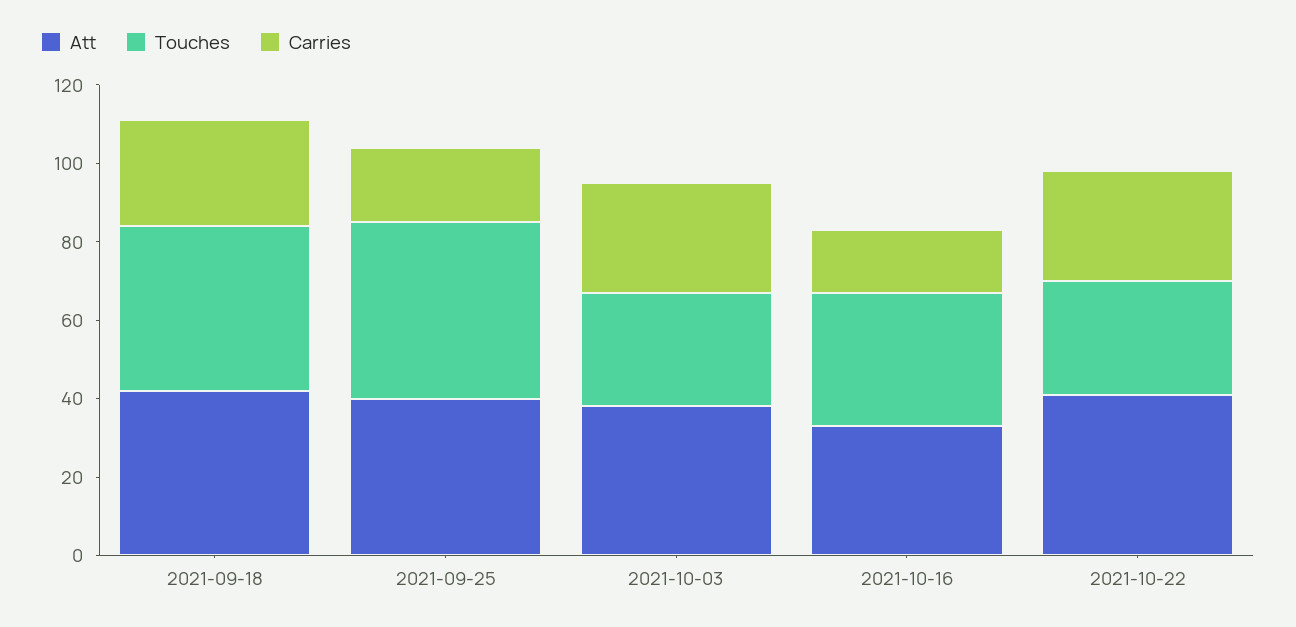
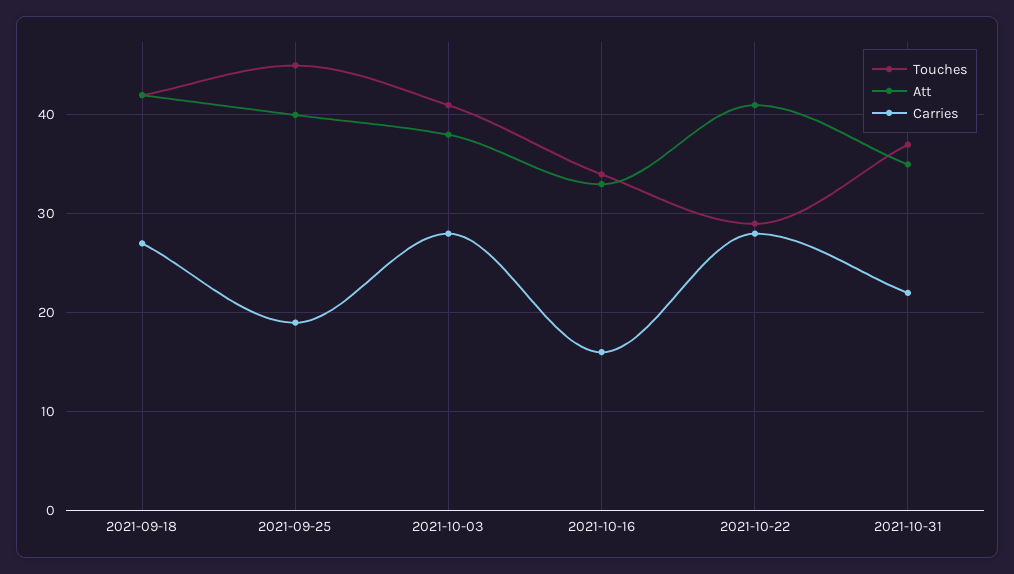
Touches, 2021-10-03: 30 -> 41
Touches, 2021-10-31: none -> 37
Att, 2021-10-31: none -> 35
Carries, 2021-10-31: none -> 22

